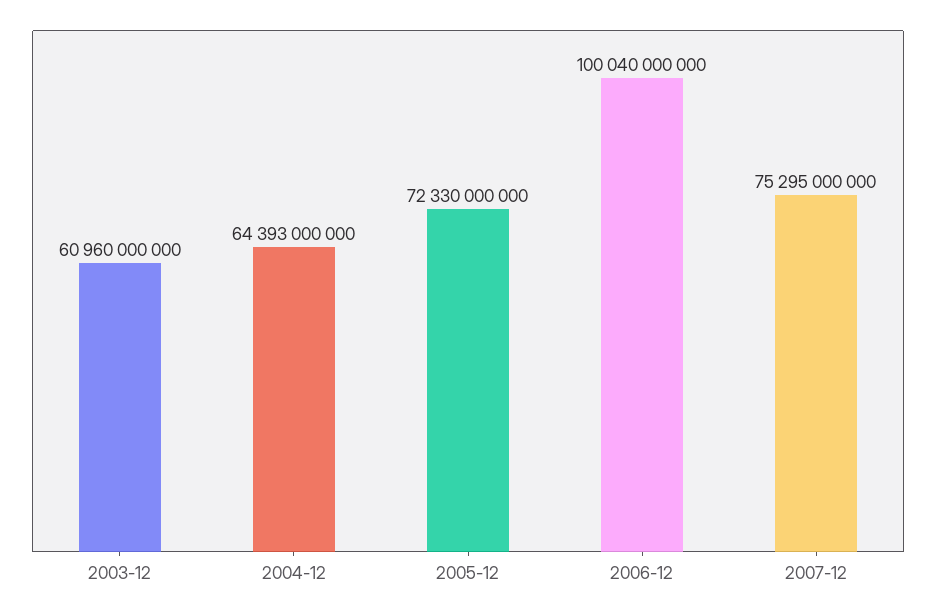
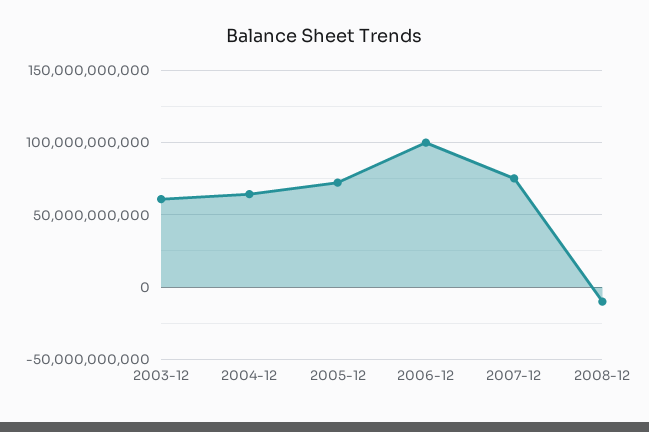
2008-12: none -> -10000000000

